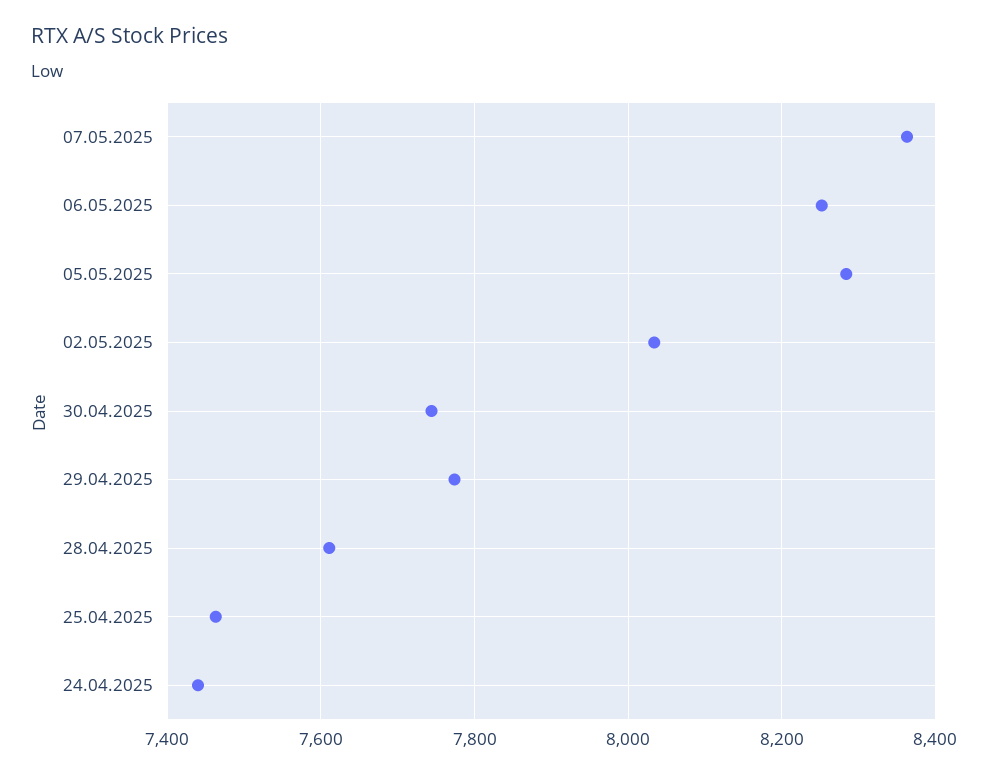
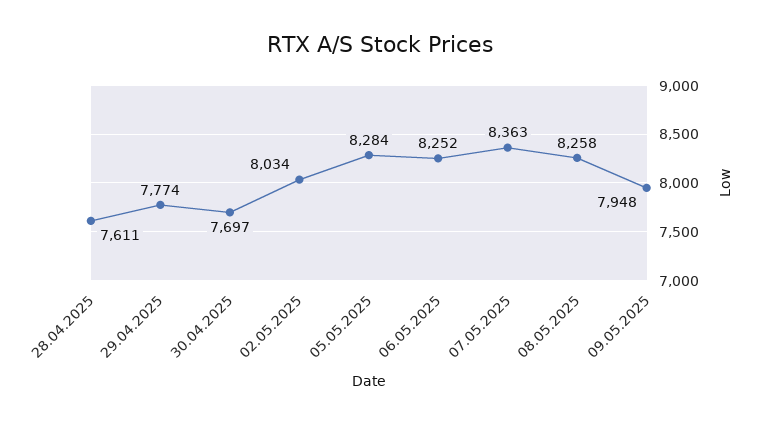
30.04.2025: 7740 -> 7697
25.04.2025: 7460 -> none
24.04.2025: 7440 -> none
08.05.2025: none -> 8258
09.05.2025: none -> 7948

